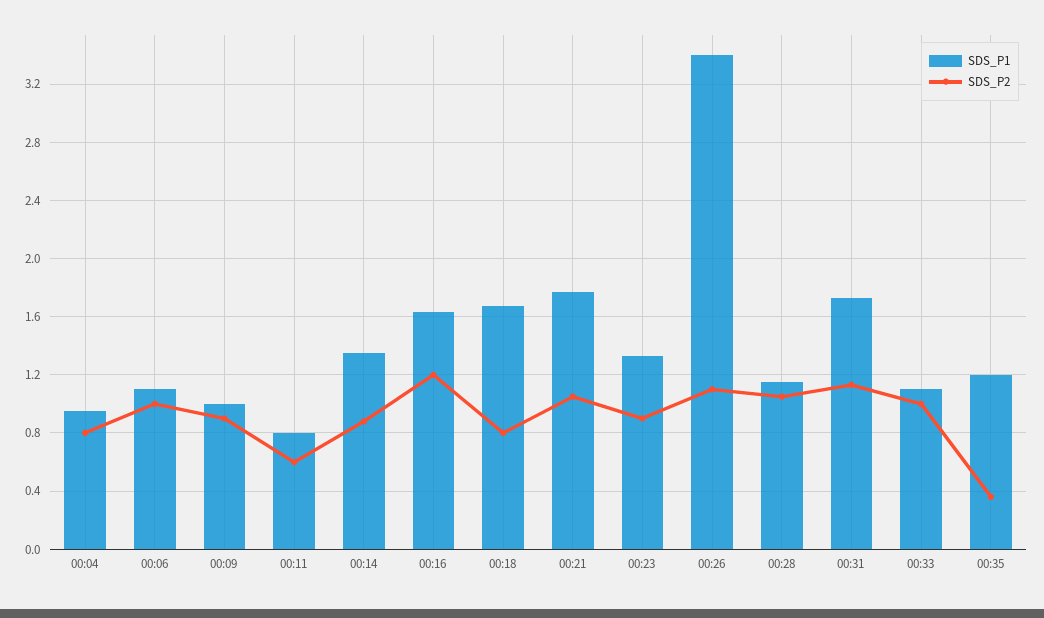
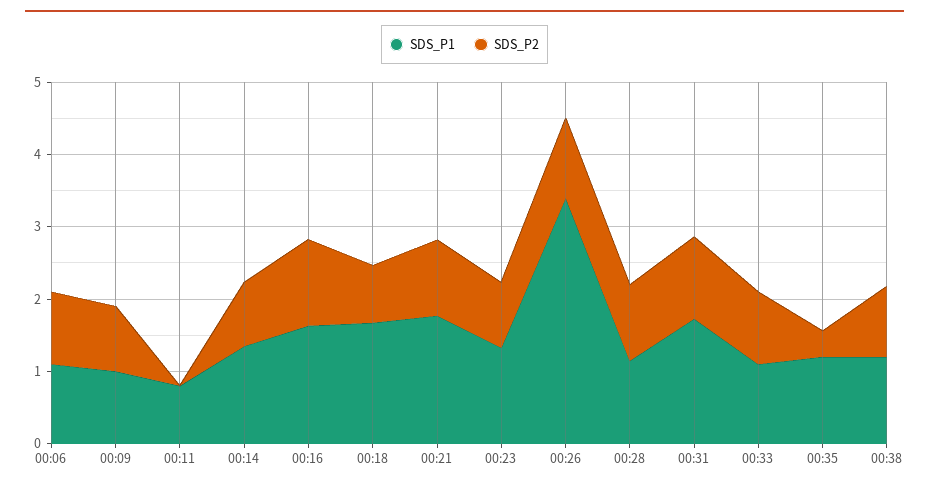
SDS_P1, 00:04: 0.95 -> none
SDS_P2, 00:04: 0.8 -> none
SDS_P2, 00:11: 0.6 -> 0
SDS_P1, 00:38: none -> 1.2
SDS_P2, 00:38: none -> 1

